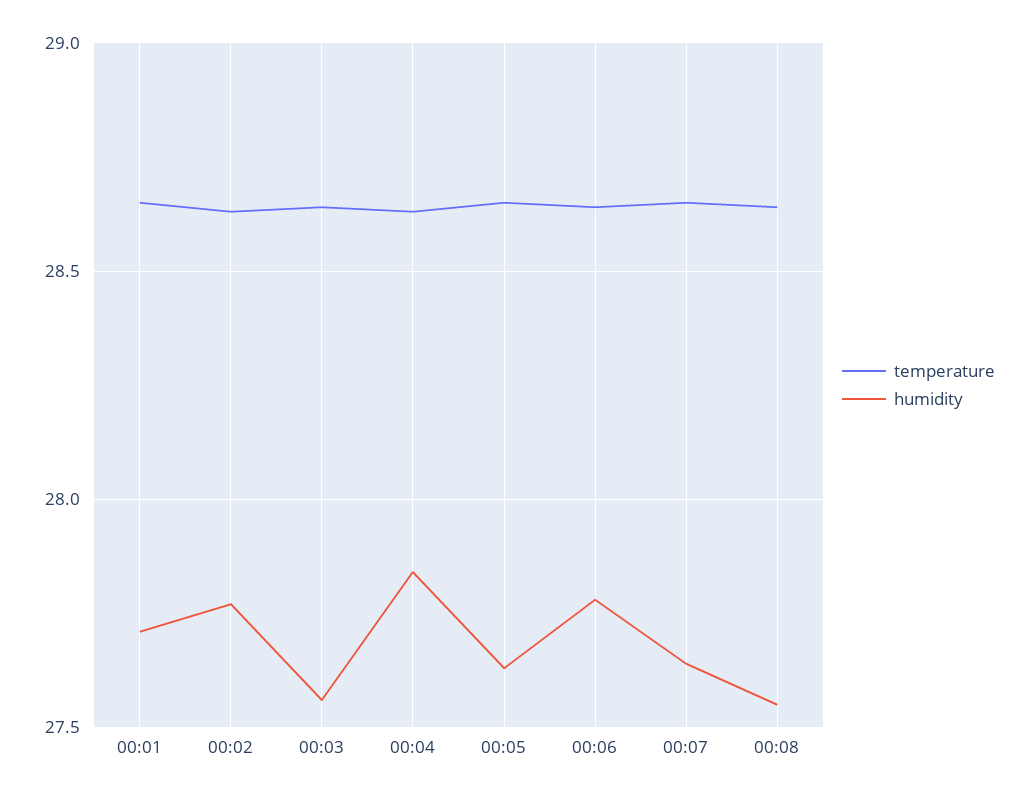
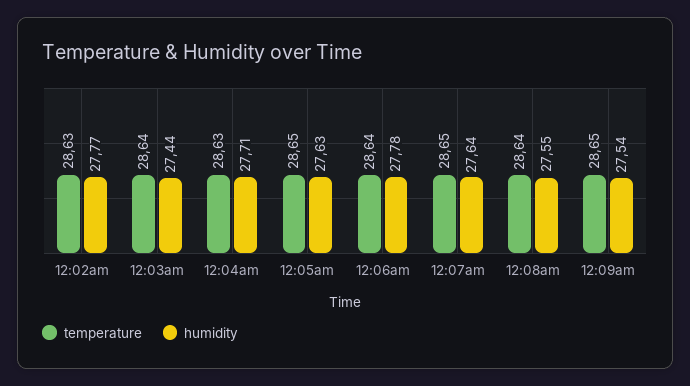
temperature, 00:01: 28.65 -> none
humidity, 00:01: 27.7 -> none
humidity, 00:03: 27.55 -> 27.44
humidity, 00:04: 27.85 -> 27.71
temperature, 12:09am: none -> 28.65
humidity, 12:09am: none -> 27.54

